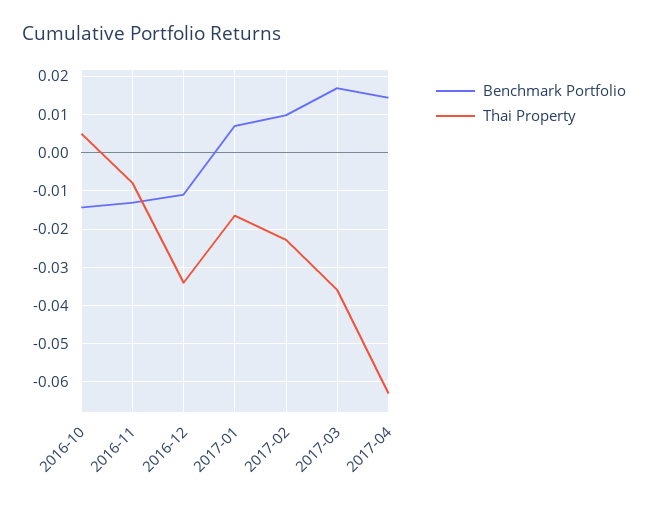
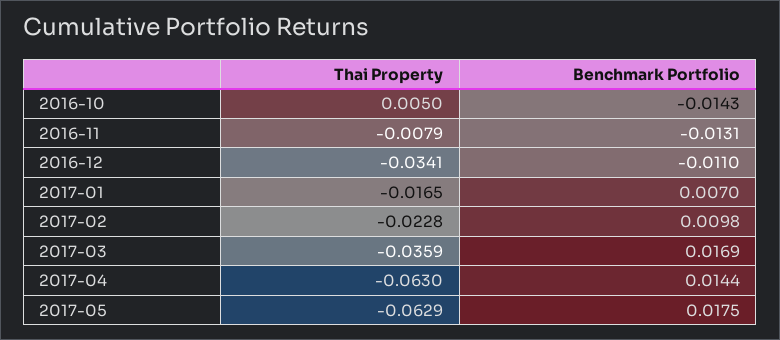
Thai Property, 2017-05: none -> -0.0629
Benchmark Portfolio, 2017-05: none -> 0.0175

